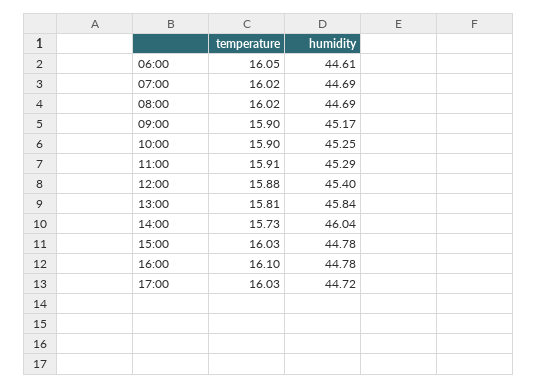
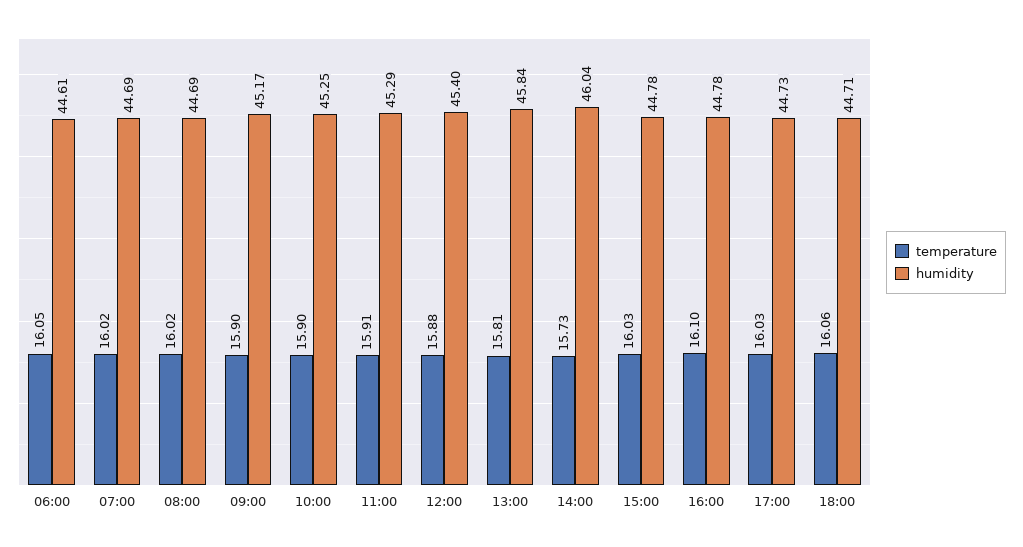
humidity, 17:00: 44.72 -> 44.73
temperature, 18:00: none -> 16.06
humidity, 18:00: none -> 44.71

